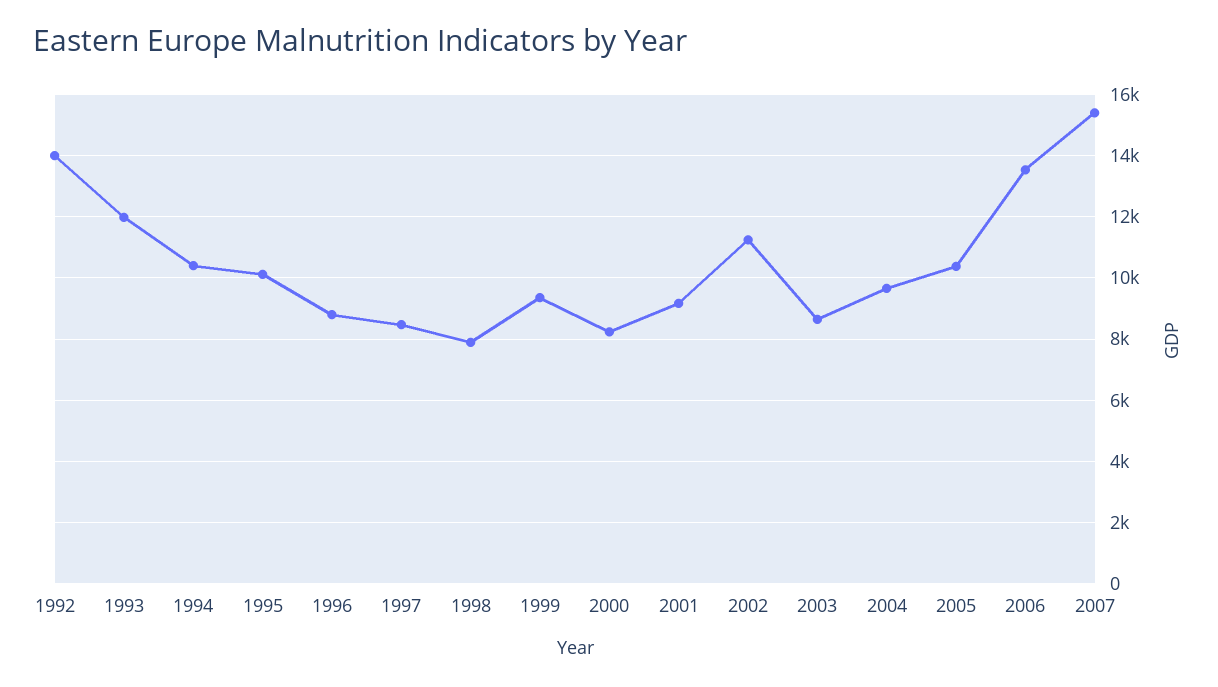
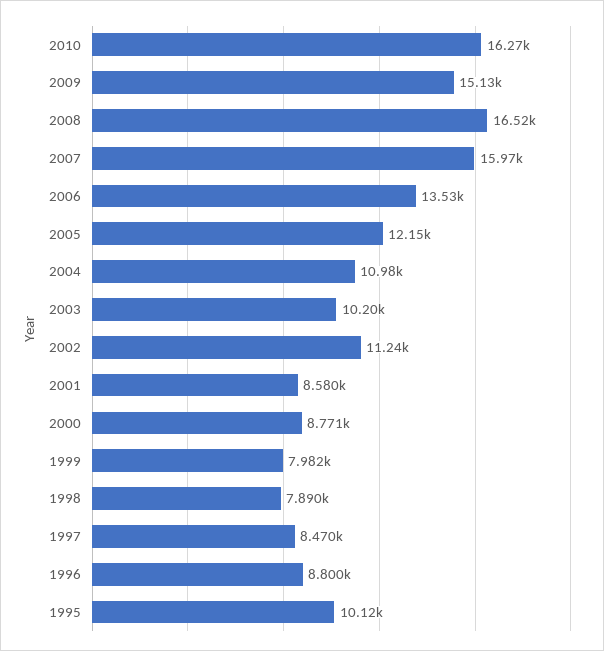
1992: 14000 -> none
1993: 12000 -> none
1994: 10400 -> none
1999: 9400 -> 7982
2000: 8200 -> 8771
2001: 9200 -> 8580
2003: 8600 -> 10200
2004: 9600 -> 10980
2005: 10400 -> 12150
2007: 15400 -> 15970
2010: none -> 16270
2009: none -> 15130
2008: none -> 16520

